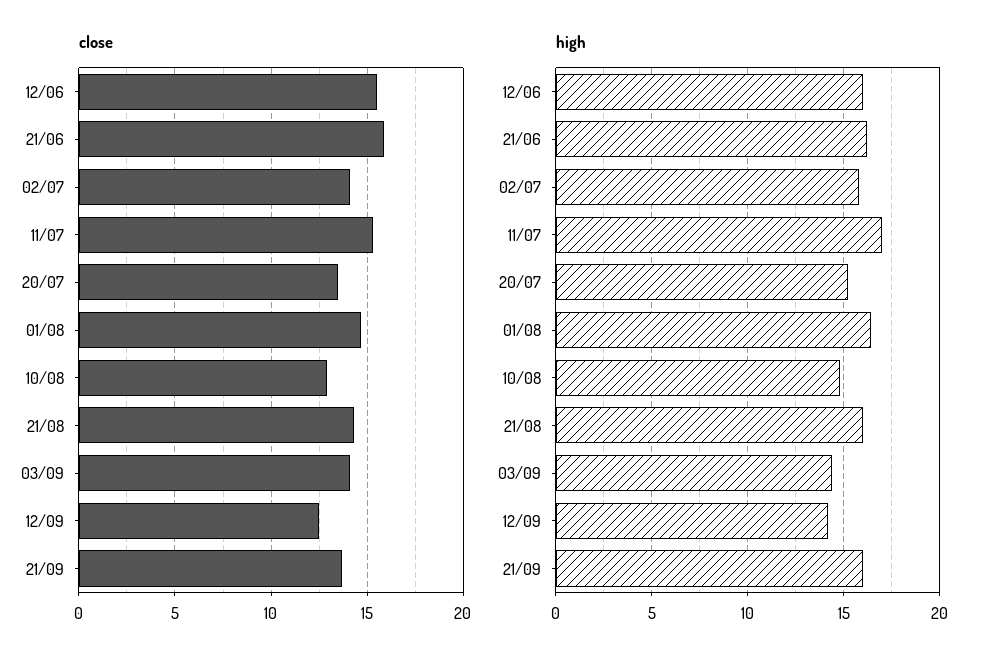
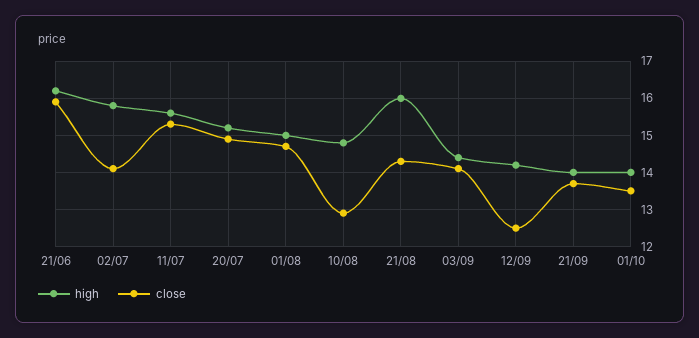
close, 12/06: 15.5 -> none
close, 20/07: 13.5 -> 15
high, 12/06: 16 -> none
high, 11/07: 17 -> 15.5
high, 01/08: 16.5 -> 15
high, 21/09: 16 -> 14
high, 01/10: none -> 14
close, 01/10: none -> 13.5

